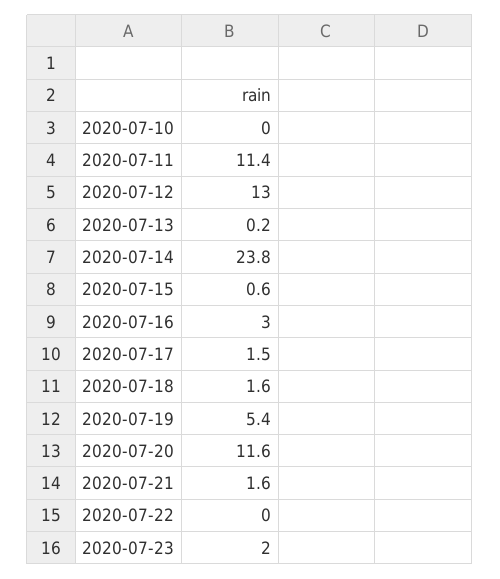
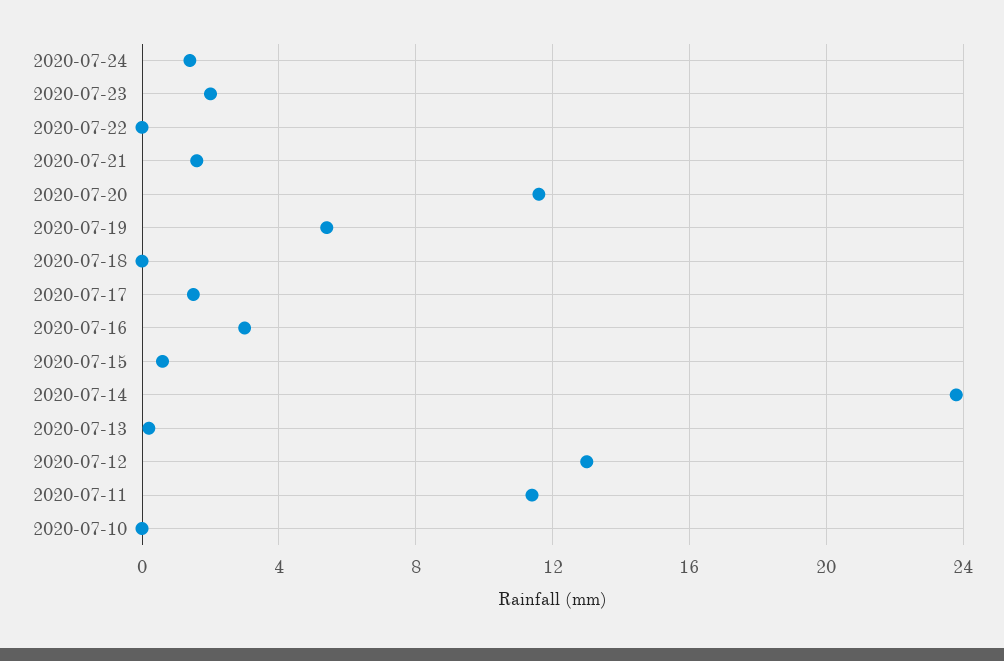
2020-07-18: 1.6 -> 0
2020-07-24: none -> 1.5

